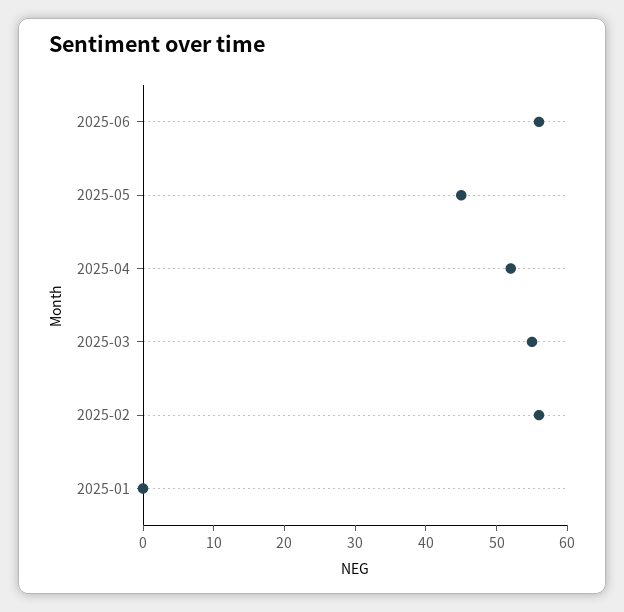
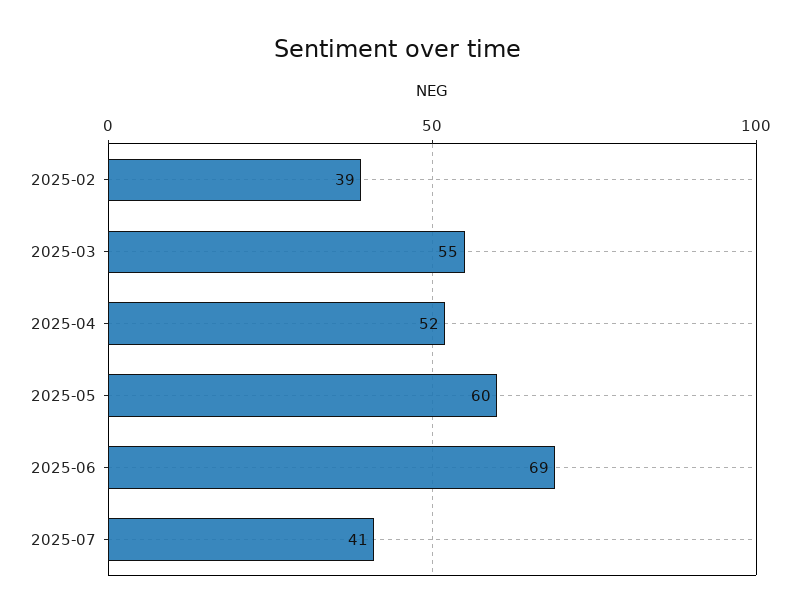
2025-06: 55 -> 69
2025-05: 45 -> 60
2025-02: 55 -> 39
2025-01: 0 -> none
2025-07: none -> 41

